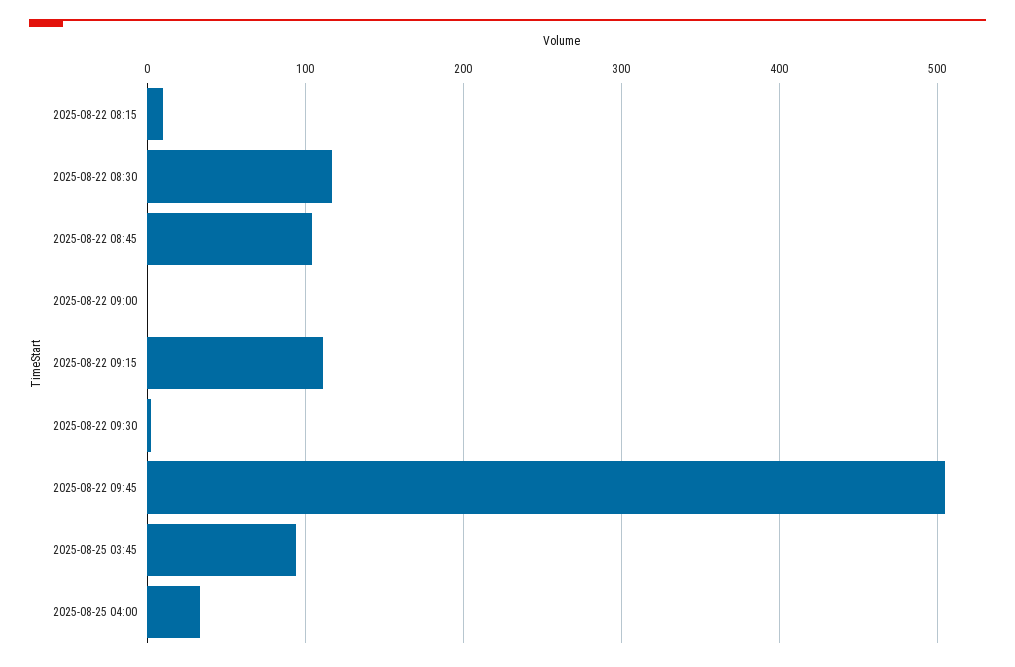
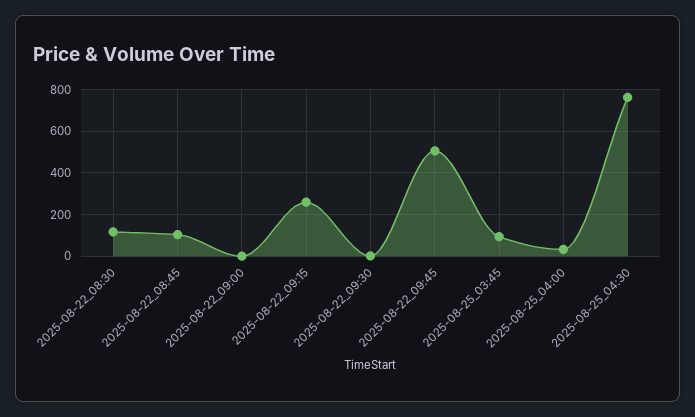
2025-08-22 08:15: 10 -> none
2025-08-22 09:15: 110 -> 250
2025-08-25_04:30: none -> 750

